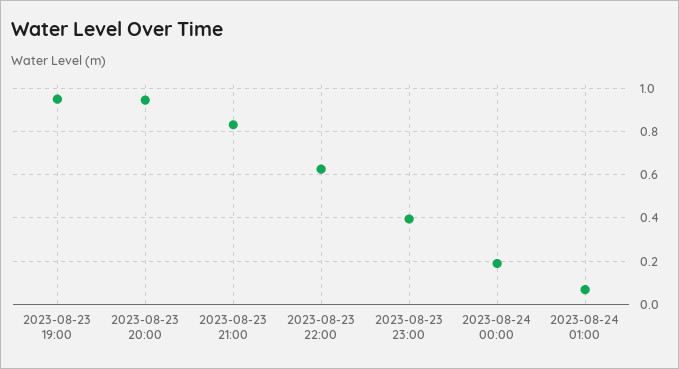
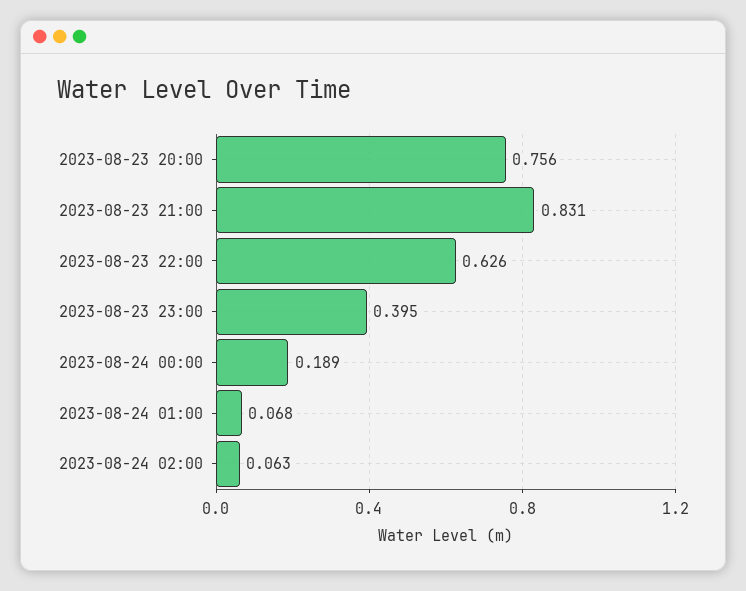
2023-08-23 19:00: 0.95 -> none
2023-08-23 20:00: 0.95 -> 0.756
2023-08-24 02:00: none -> 0.063

